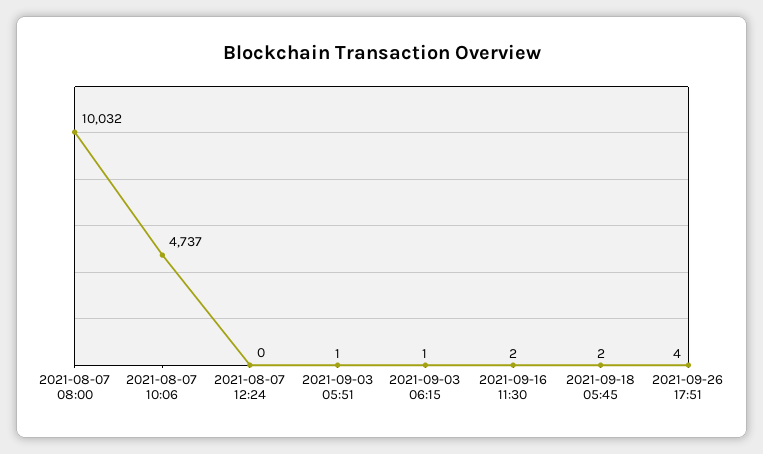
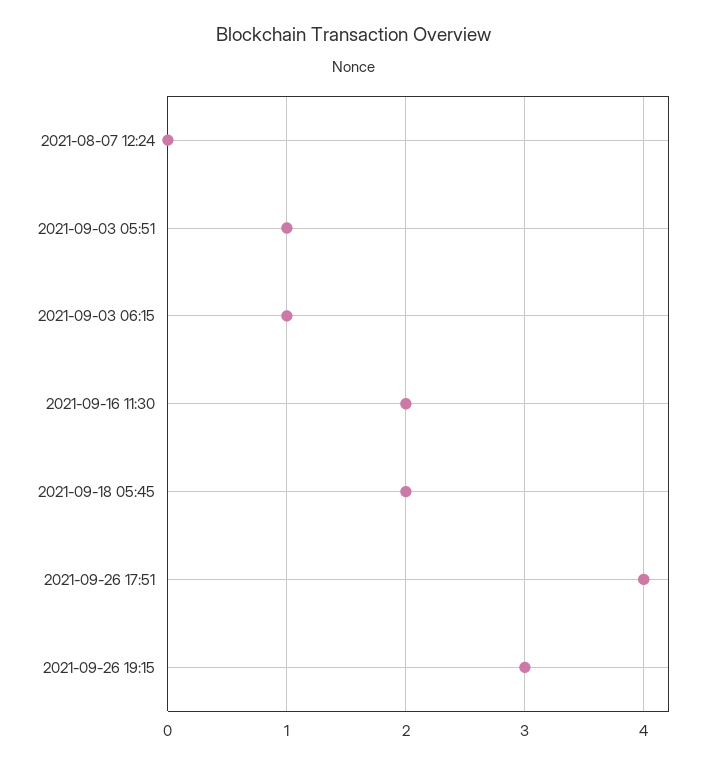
2021-08-07 08:00: 10032 -> none
2021-08-07 10:06: 4737 -> none
2021-09-26 19:15: none -> 3

